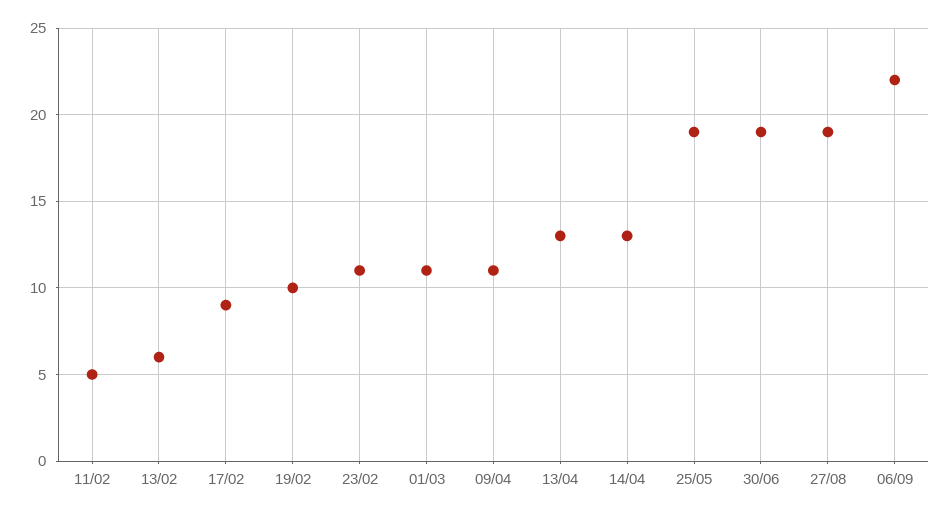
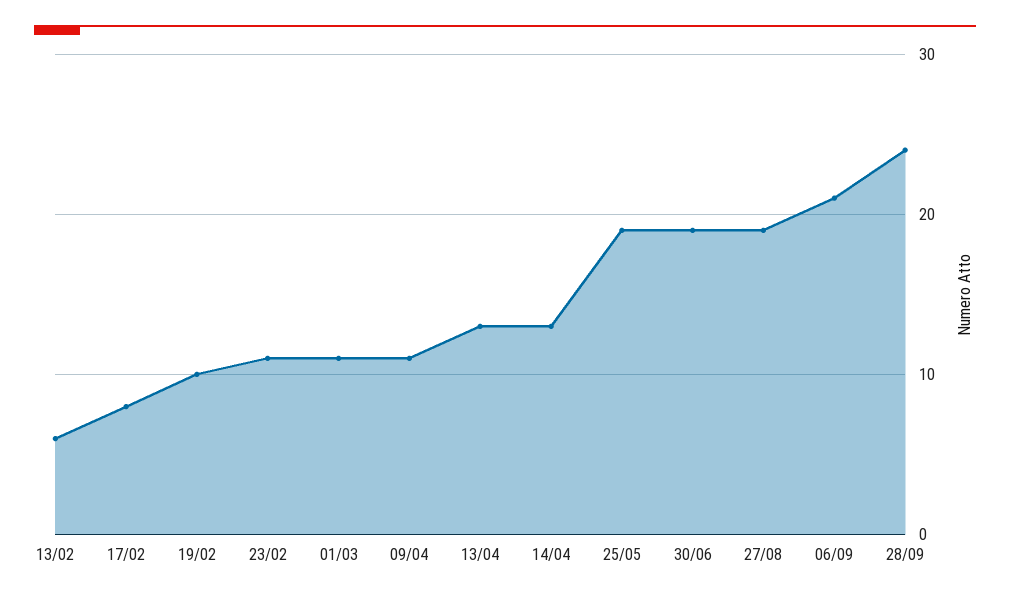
11/02: 5 -> none
17/02: 9 -> 8
06/09: 22 -> 21
28/09: none -> 24

